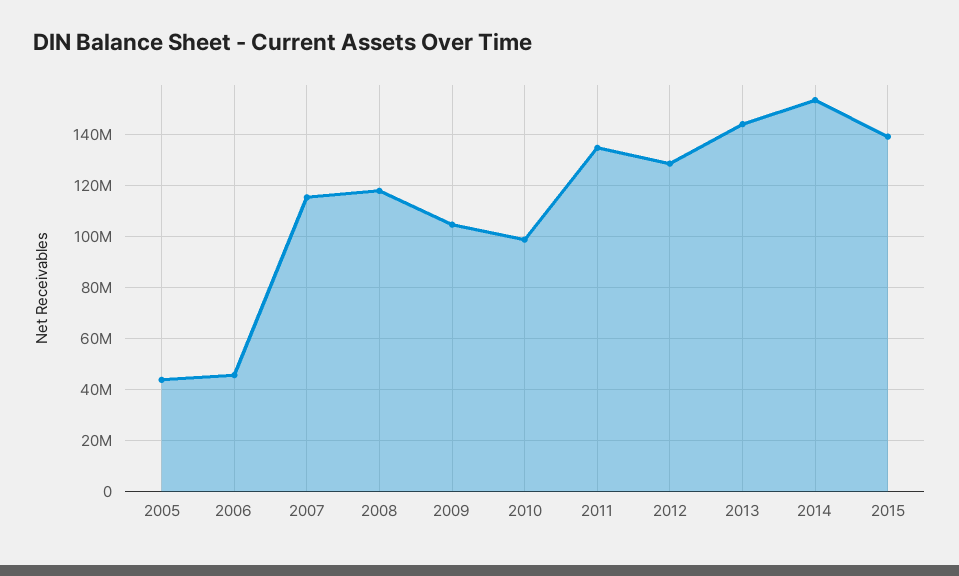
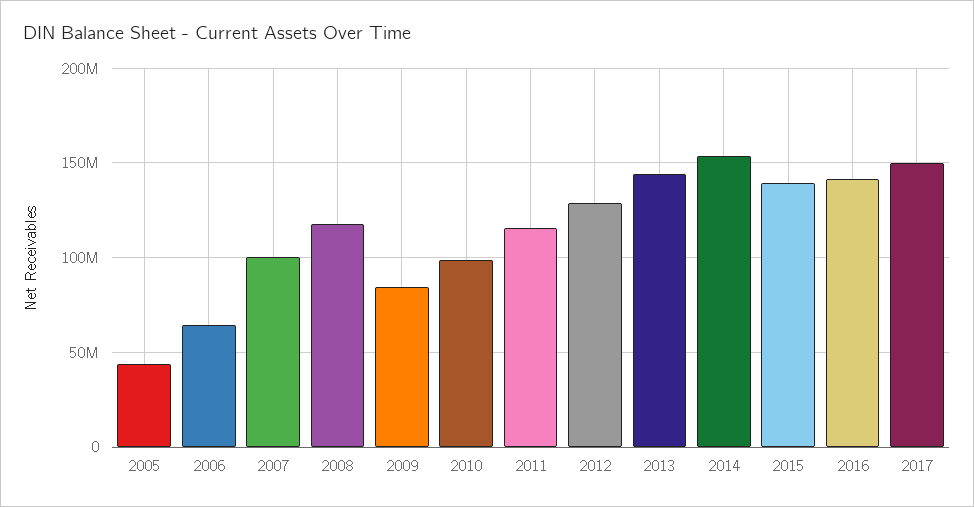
2006: 45000000 -> 65000000
2007: 115000000 -> 100000000
2009: 105000000 -> 85000000
2011: 135000000 -> 115000000
2016: none -> 140000000
2017: none -> 150000000

